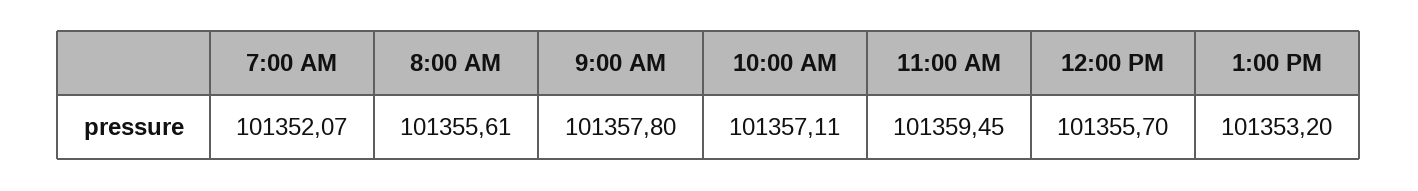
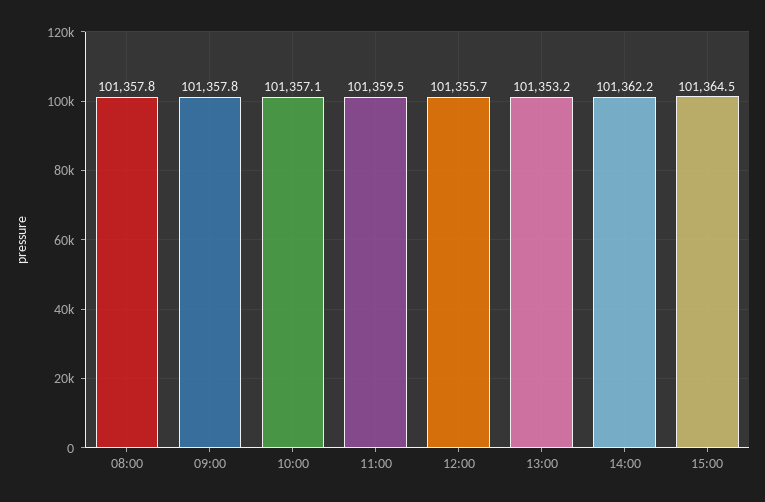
7:00 AM: 101352.07 -> none
8:00 AM: 101355.61 -> 101357.8
14:00: none -> 101362.2
15:00: none -> 101364.5

